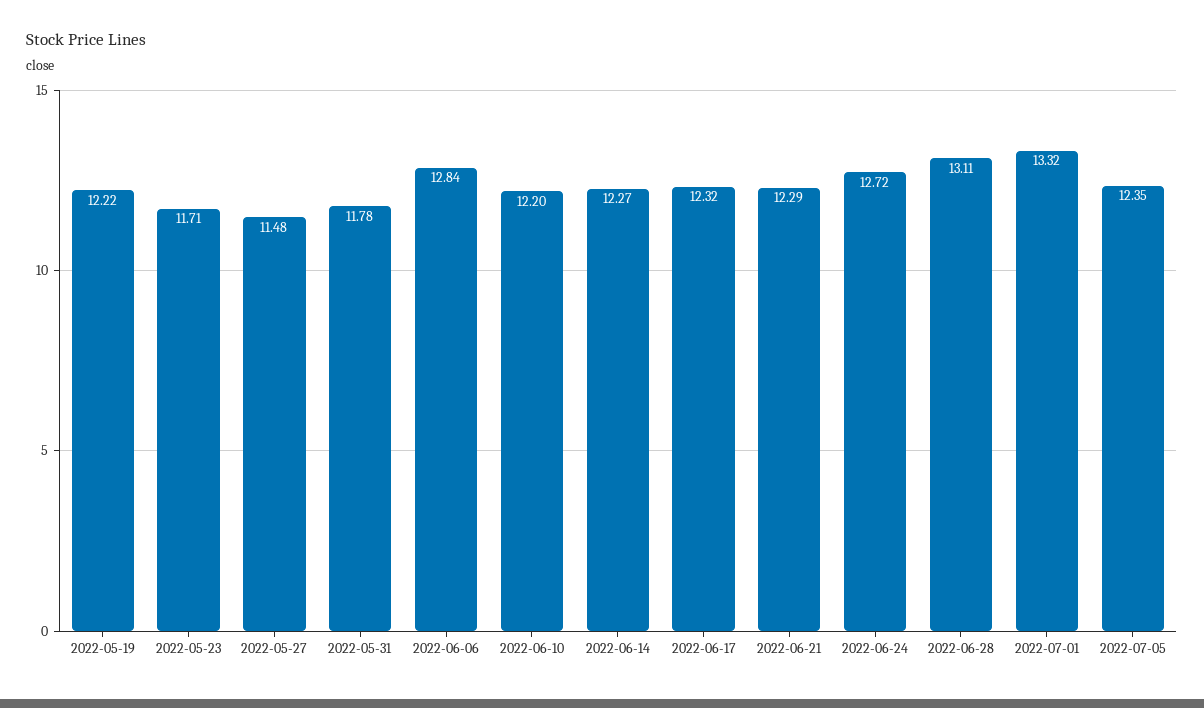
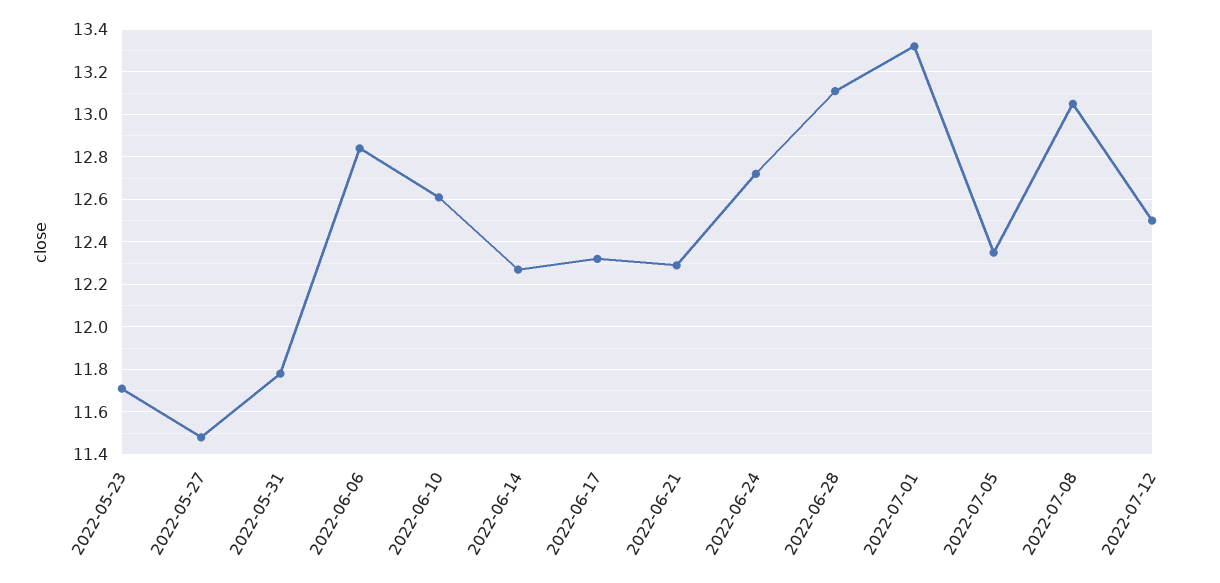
2022-05-19: 12.22 -> none
2022-06-10: 12.2 -> 12.6
2022-07-08: none -> 13.05
2022-07-12: none -> 12.5

